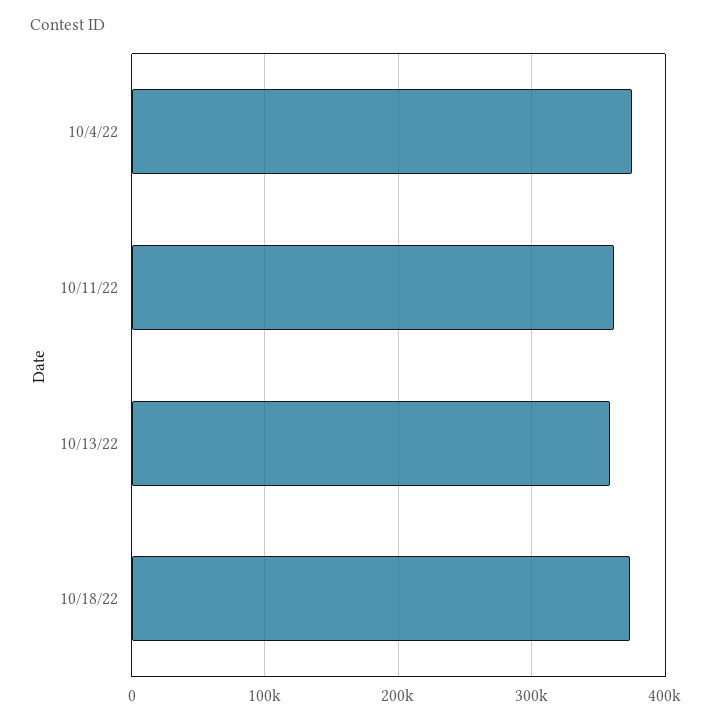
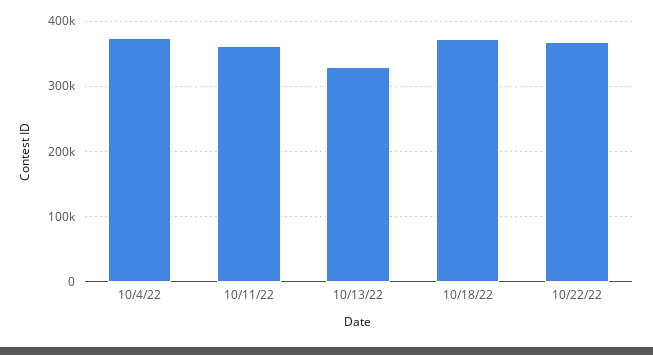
10/13/22: 360000 -> 330000
10/22/22: none -> 370000

